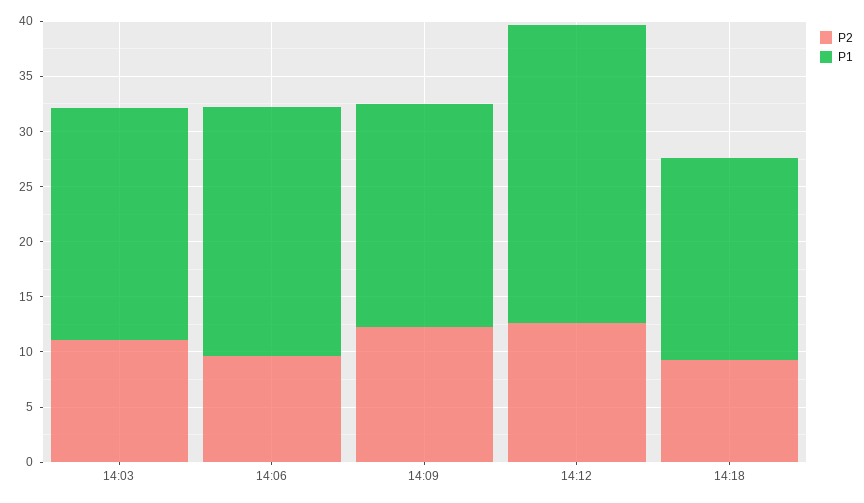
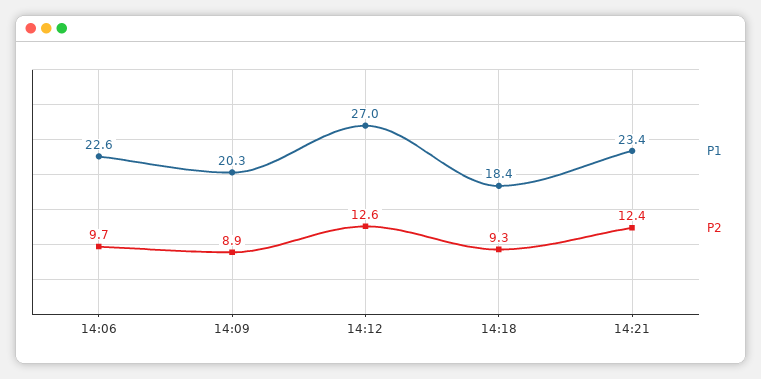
P2, 14:03: 11 -> none
P1, 14:03: 21 -> none
P2, 14:09: 12 -> 8.9
P1, 14:21: none -> 23.4
P2, 14:21: none -> 12.4

